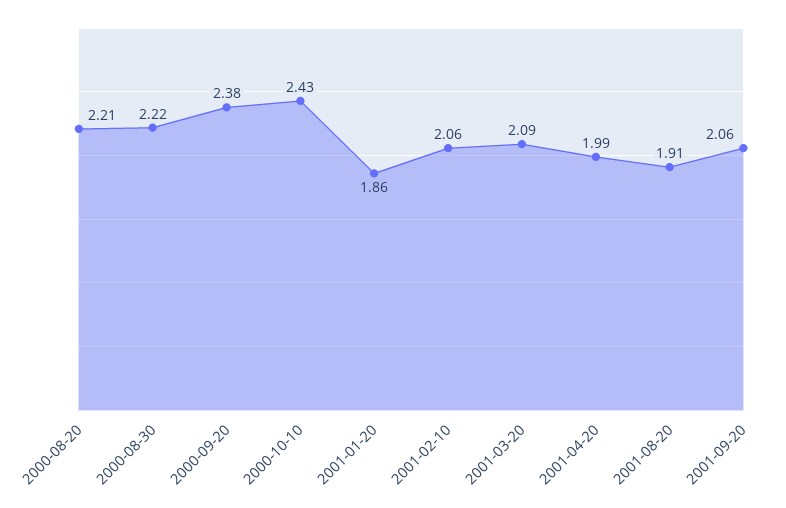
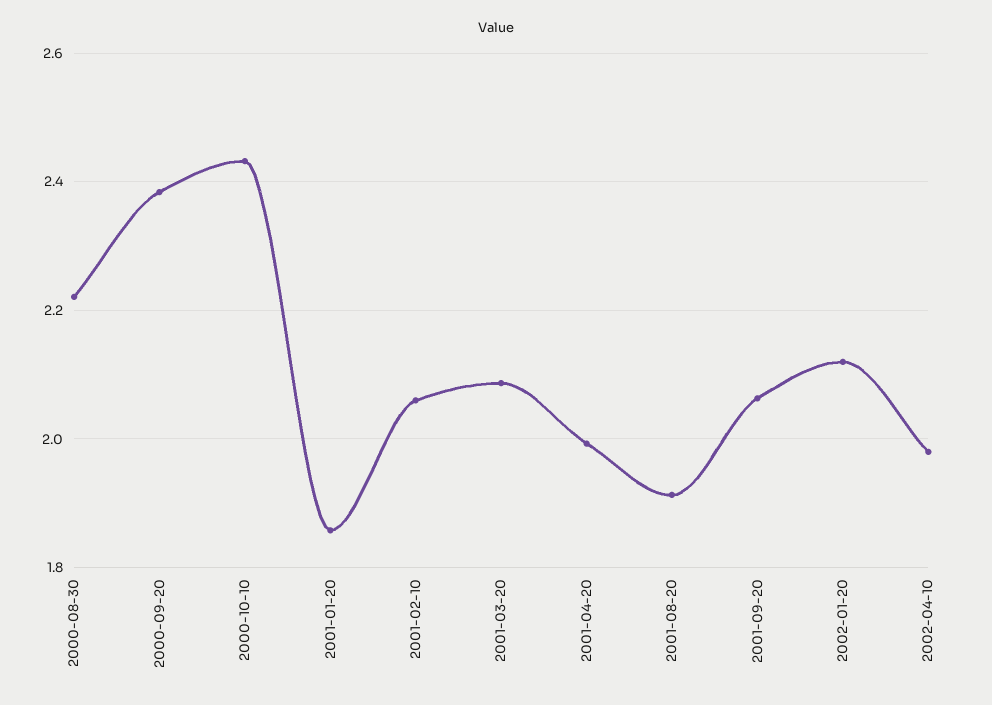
2000-08-20: 2.21 -> none
2002-01-20: none -> 2.12
2002-04-10: none -> 1.98

